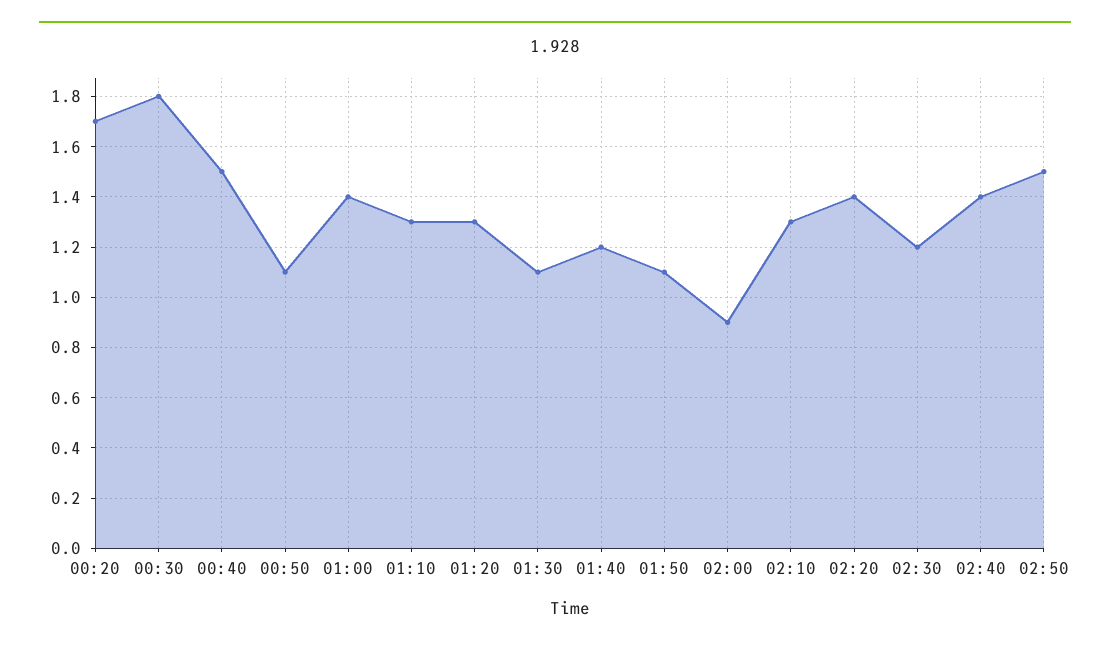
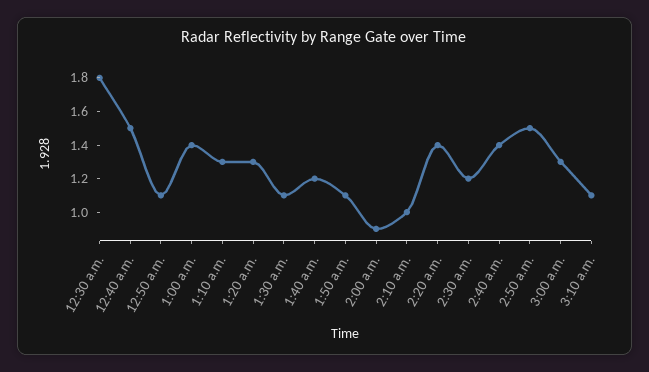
00:20: 1.7 -> none
02:10: 1.3 -> 1
3:00 a.m.: none -> 1.3
3:10 a.m.: none -> 1.1

